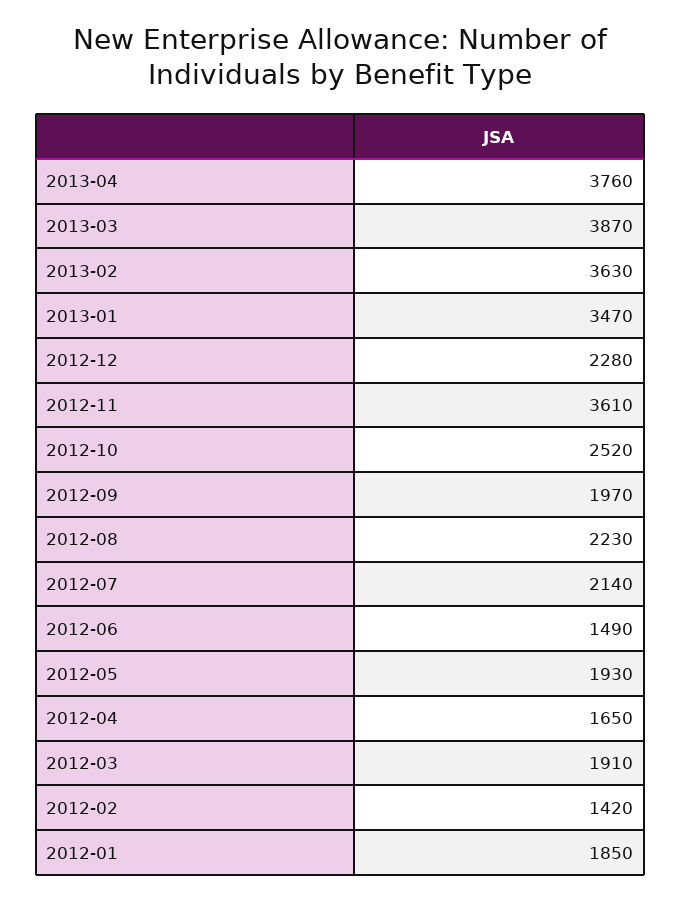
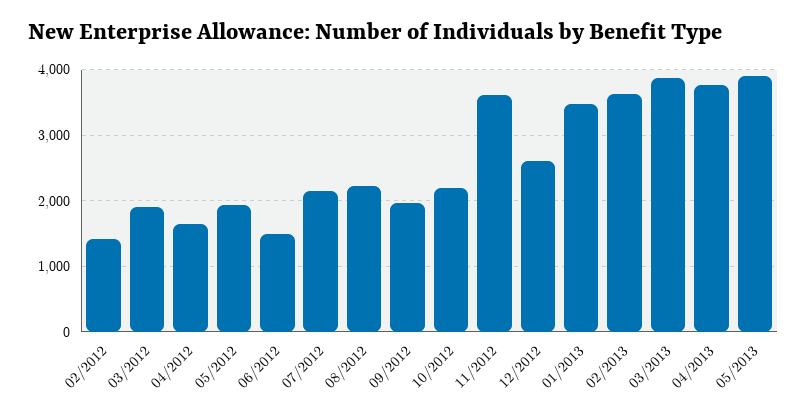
2012-12: 2280 -> 2600
2012-10: 2520 -> 2200
2012-01: 1850 -> none
05/2013: none -> 3900

